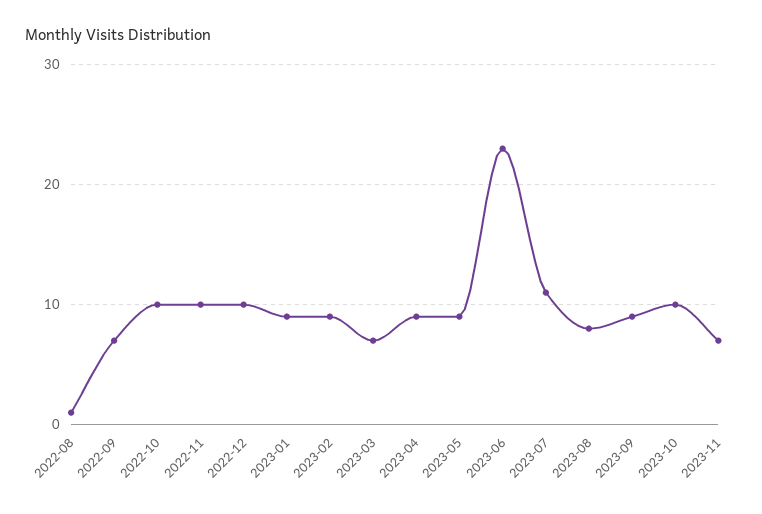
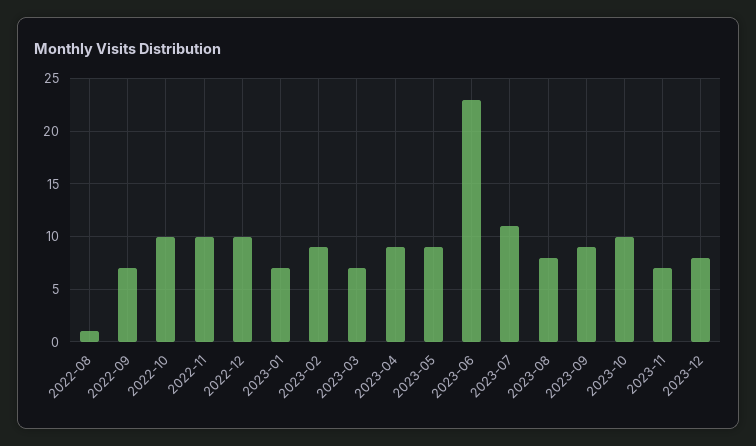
2023-01: 9 -> 7
2023-12: none -> 8

